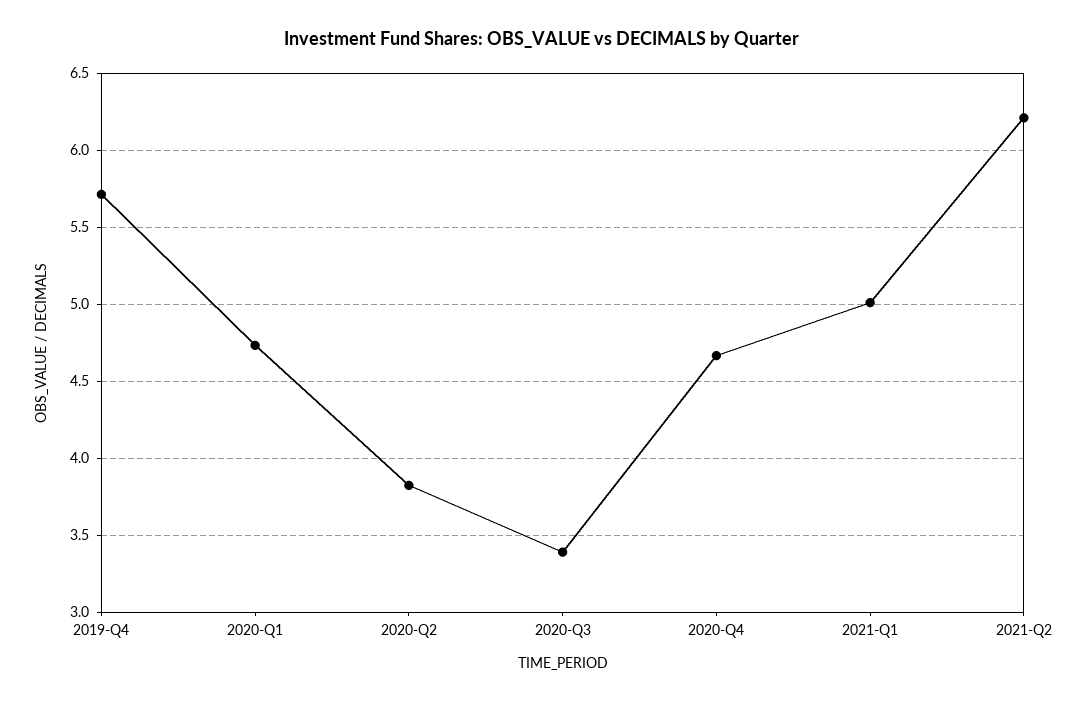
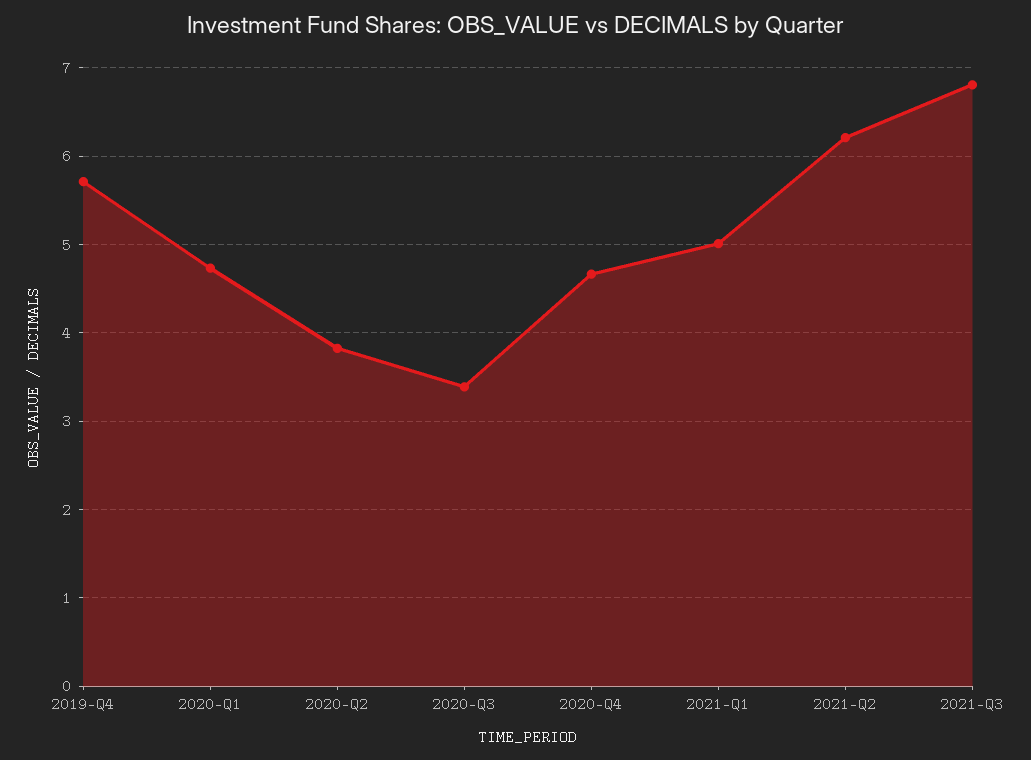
2021-Q3: none -> 6.8

